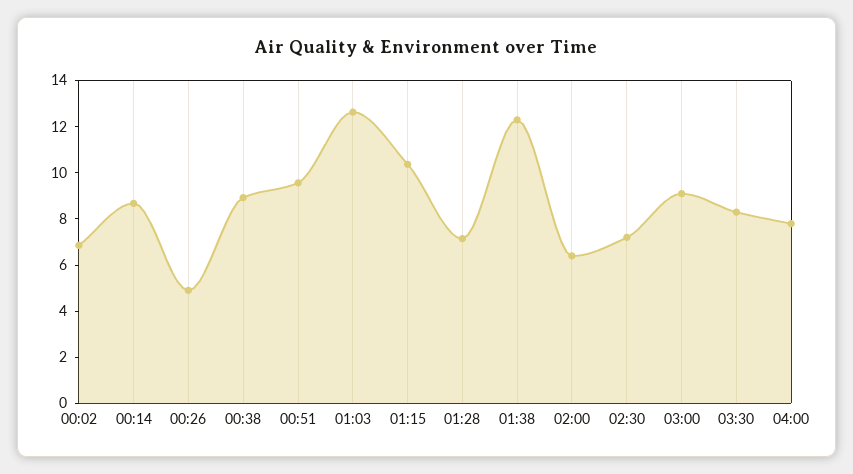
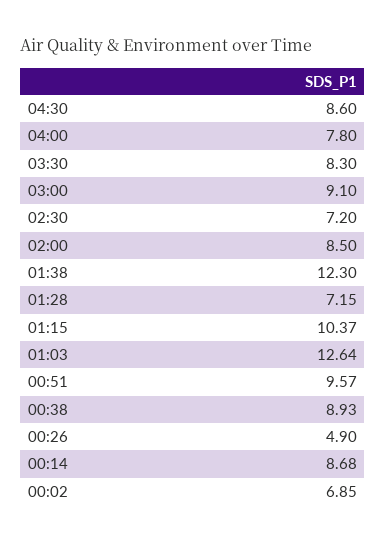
02:00: 6.5 -> 8.5
04:30: none -> 8.6

